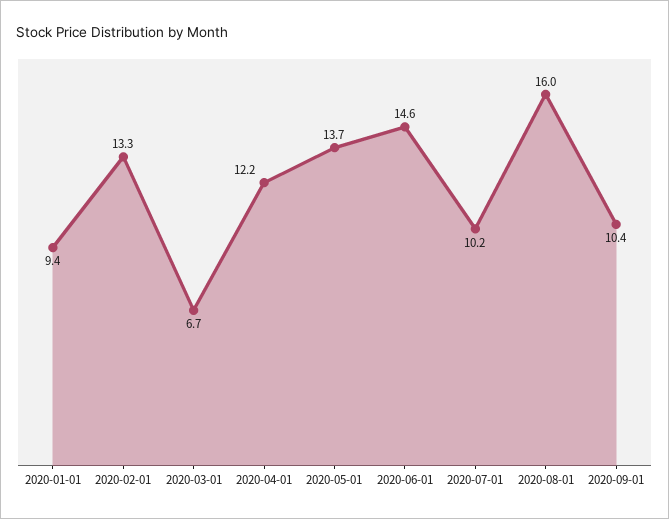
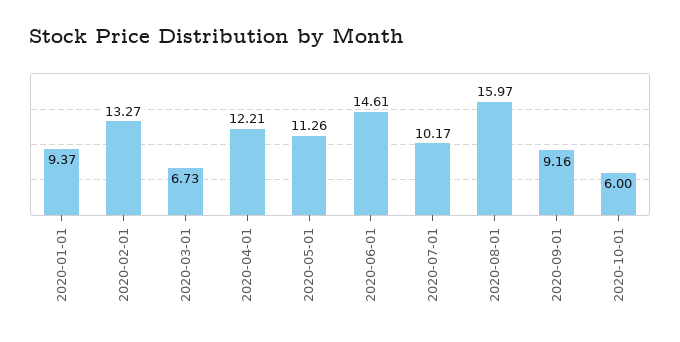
2020-05-01: 13.7 -> 11.26
2020-09-01: 10.4 -> 9.16
2020-10-01: none -> 6

